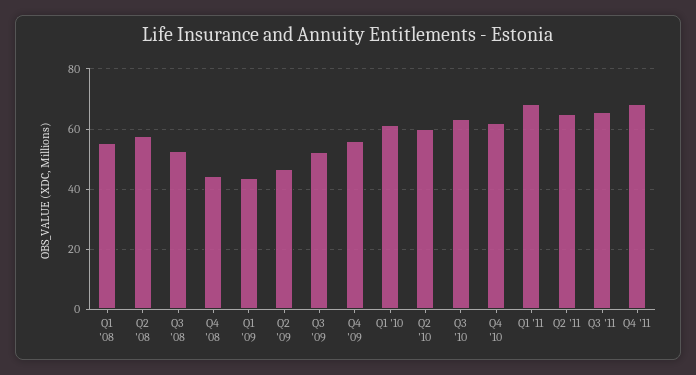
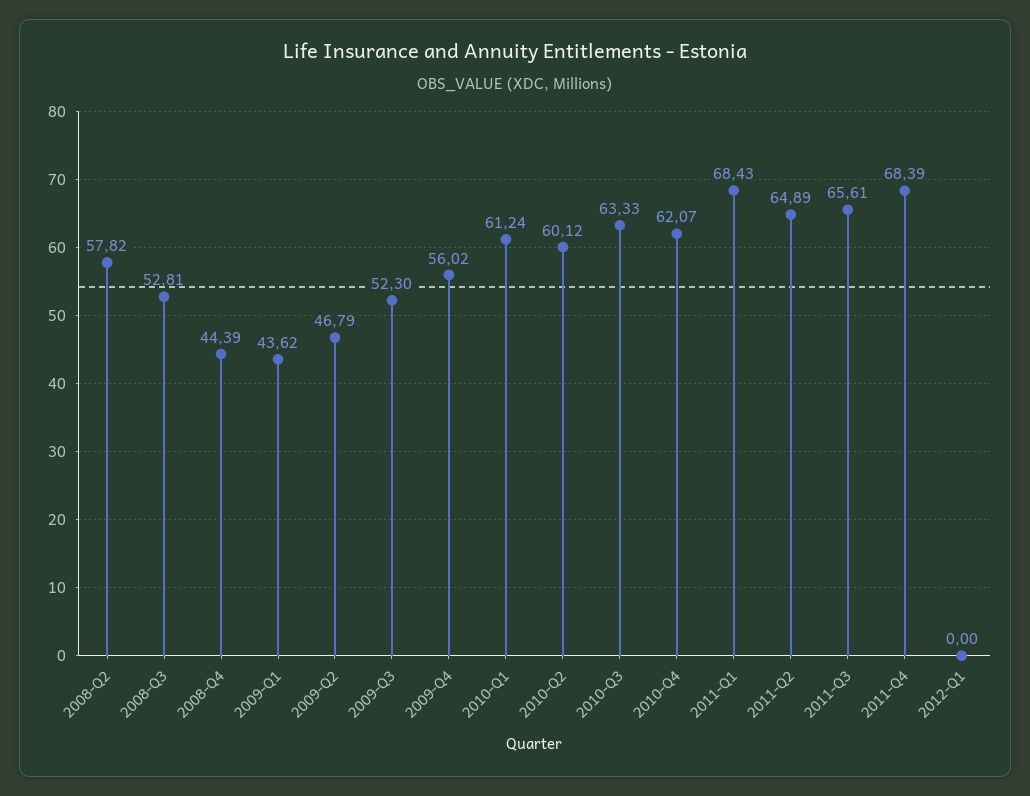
Q1 '08: 56 -> none
2012-Q1: none -> 0

